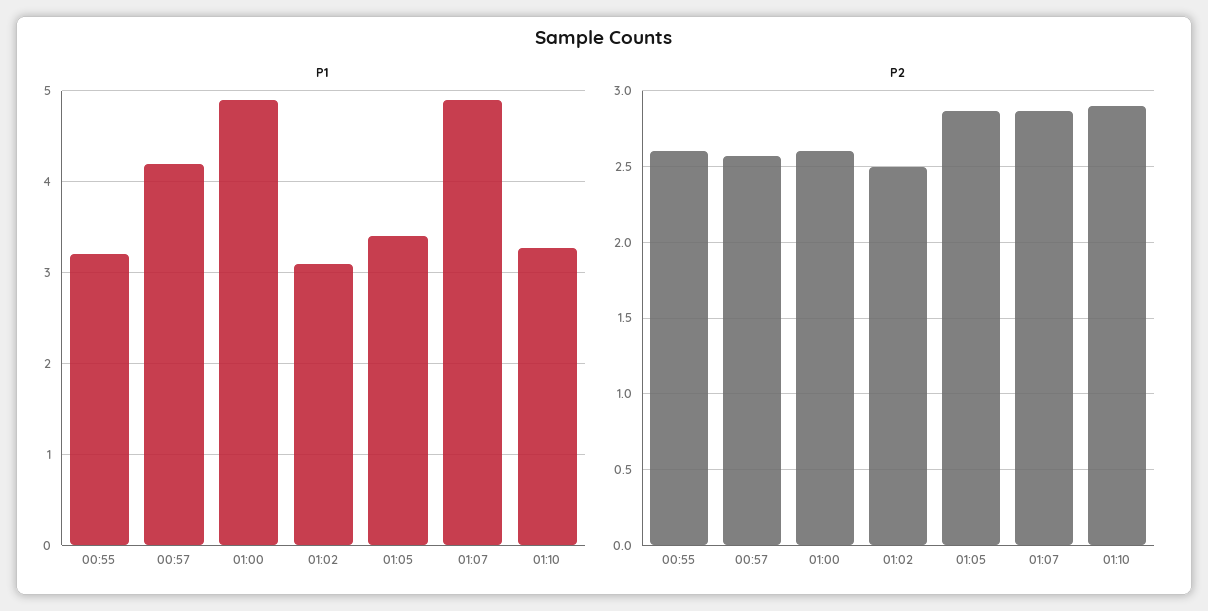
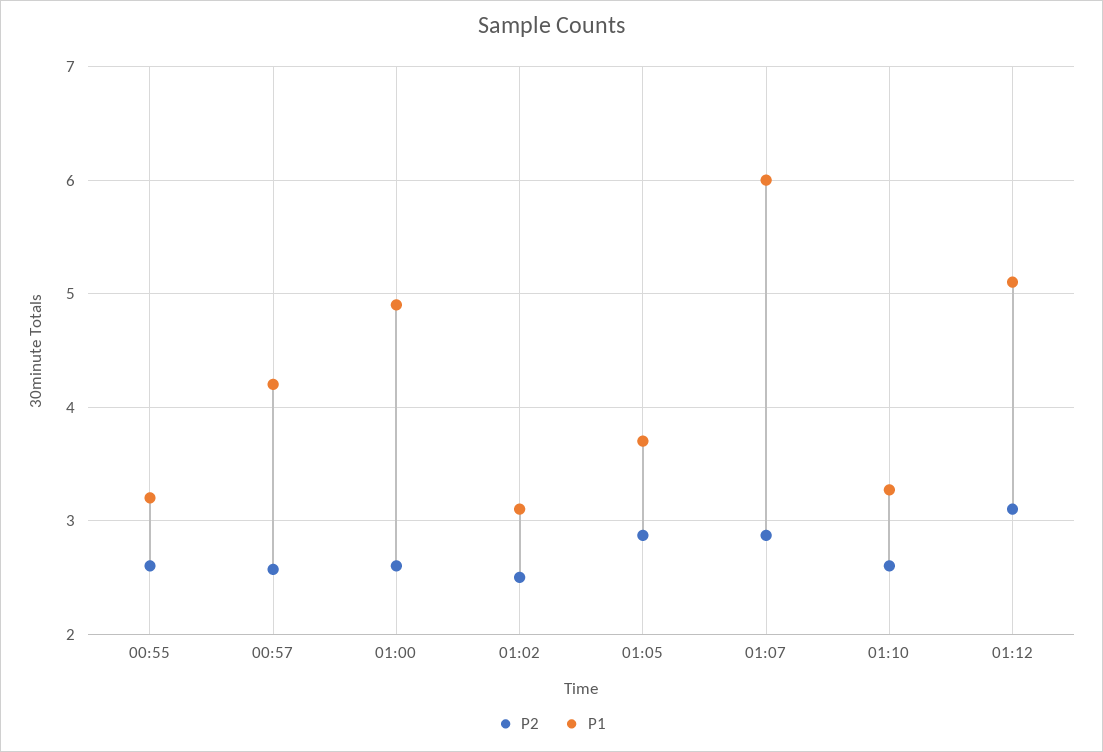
P1, 01:05: 3.4 -> 3.7
P1, 01:07: 4.9 -> 6
P2, 01:10: 2.9 -> 2.6
P2, 01:12: none -> 3.1
P1, 01:12: none -> 5.1

